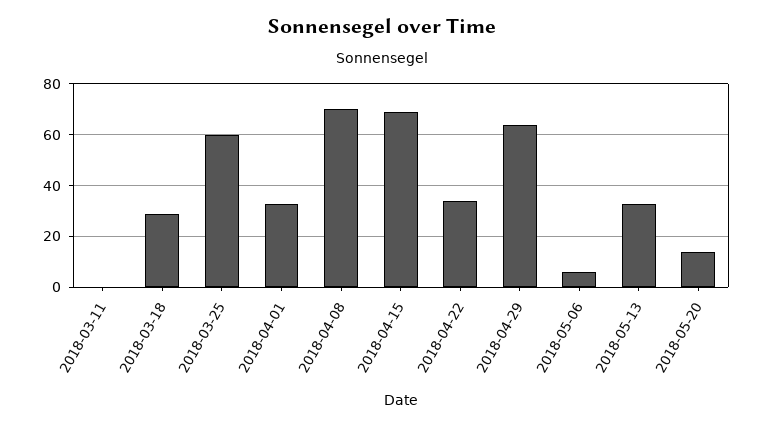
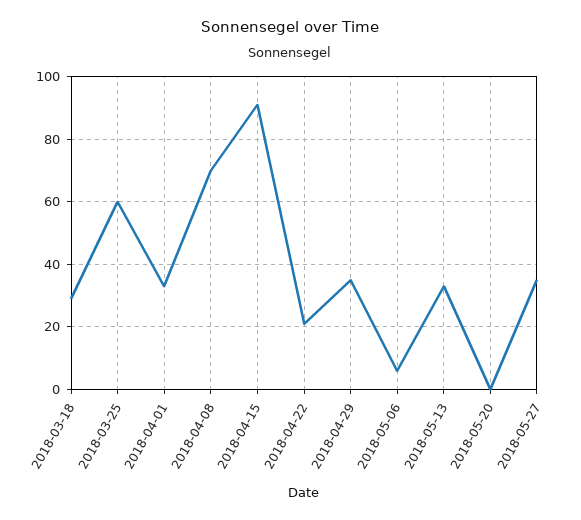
2018-03-11: 0 -> none
2018-04-15: 70 -> 90
2018-04-22: 35 -> 20
2018-04-29: 65 -> 35
2018-05-20: 15 -> 0
2018-05-27: none -> 35

